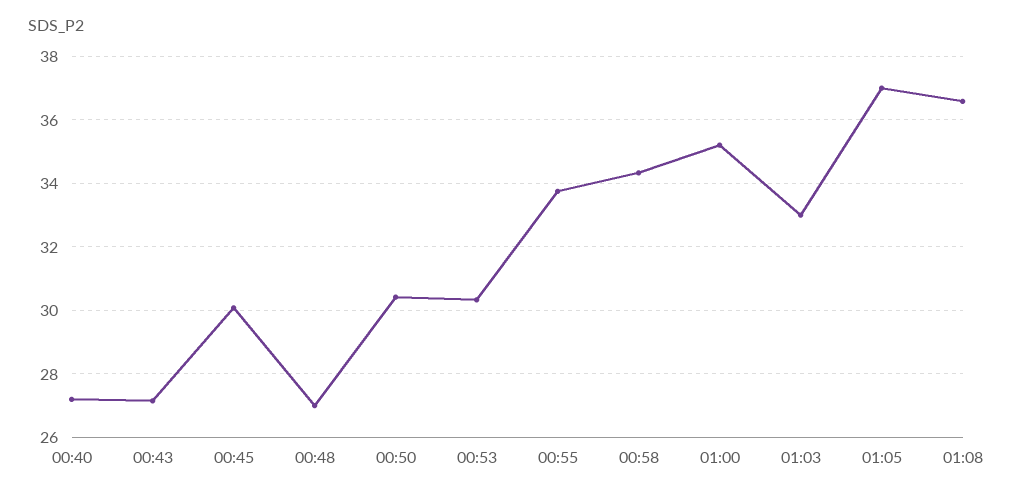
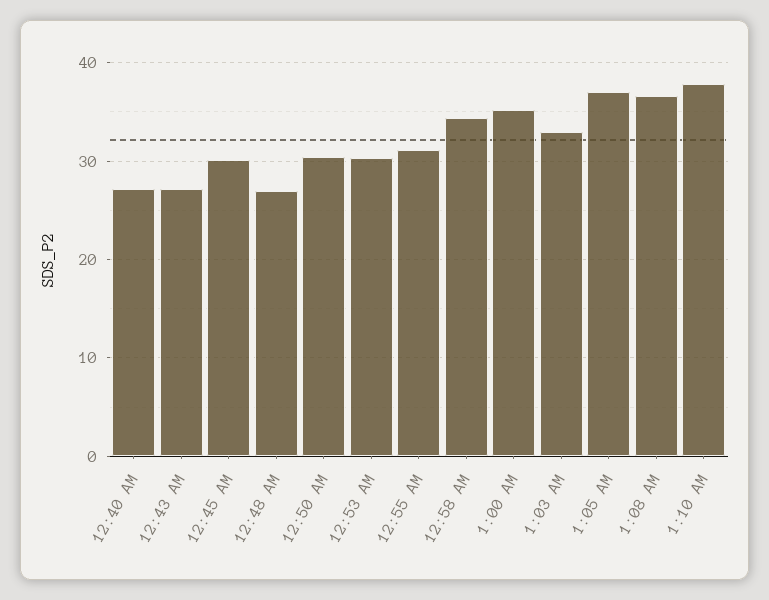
00:55: 33.8 -> 31
1:10 AM: none -> 38

